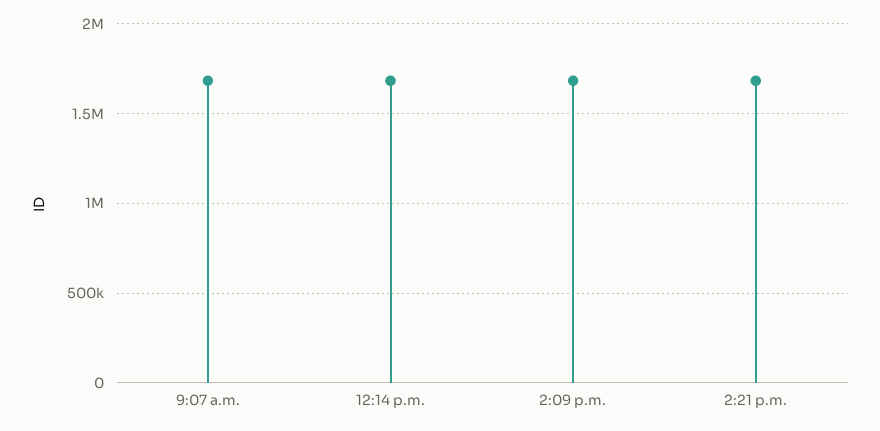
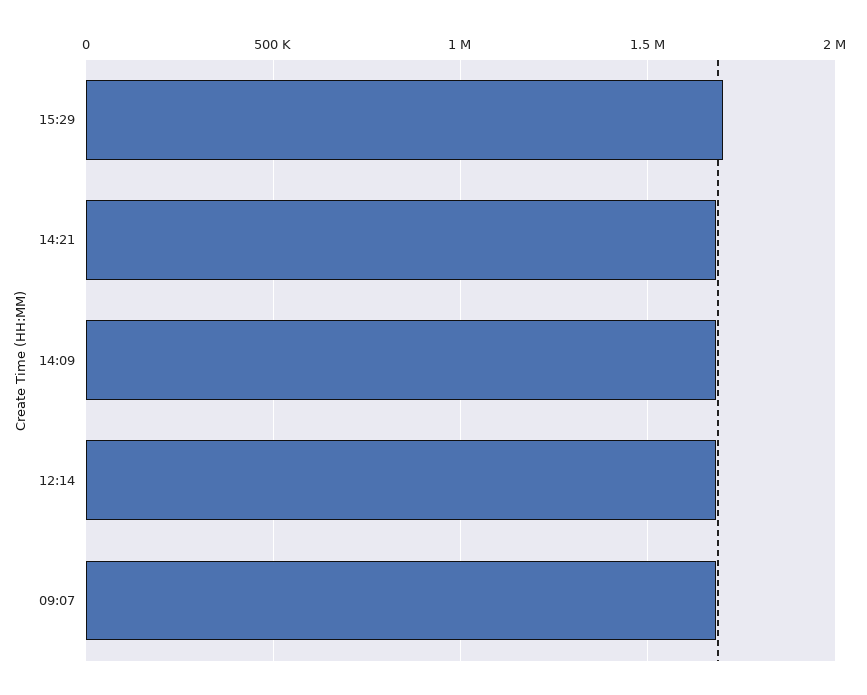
15:29: none -> 1700000

